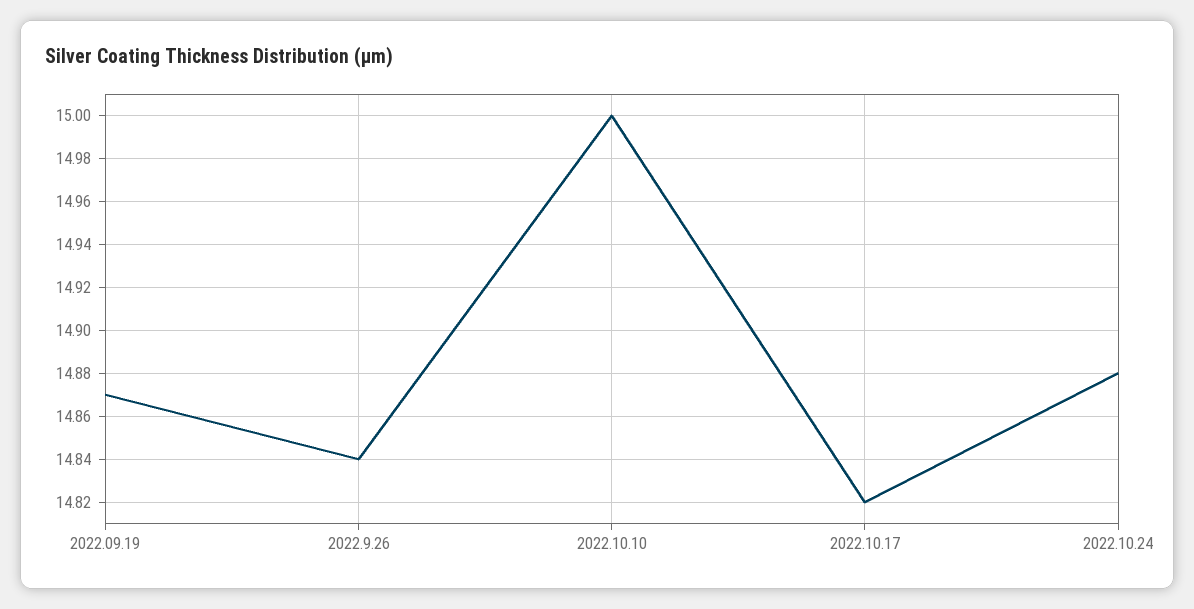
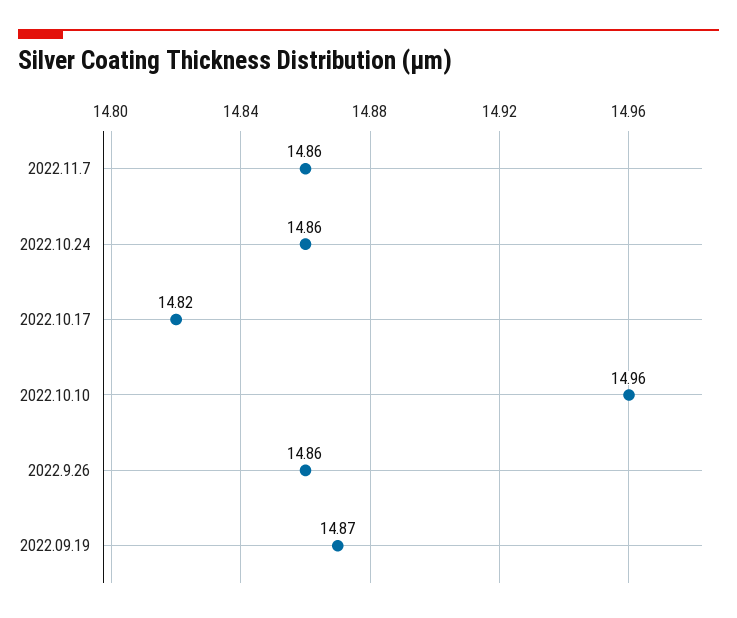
2022.9.26: 14.84 -> 14.86
2022.10.10: 15 -> 14.96
2022.10.24: 14.88 -> 14.86
2022.11.7: none -> 14.86

